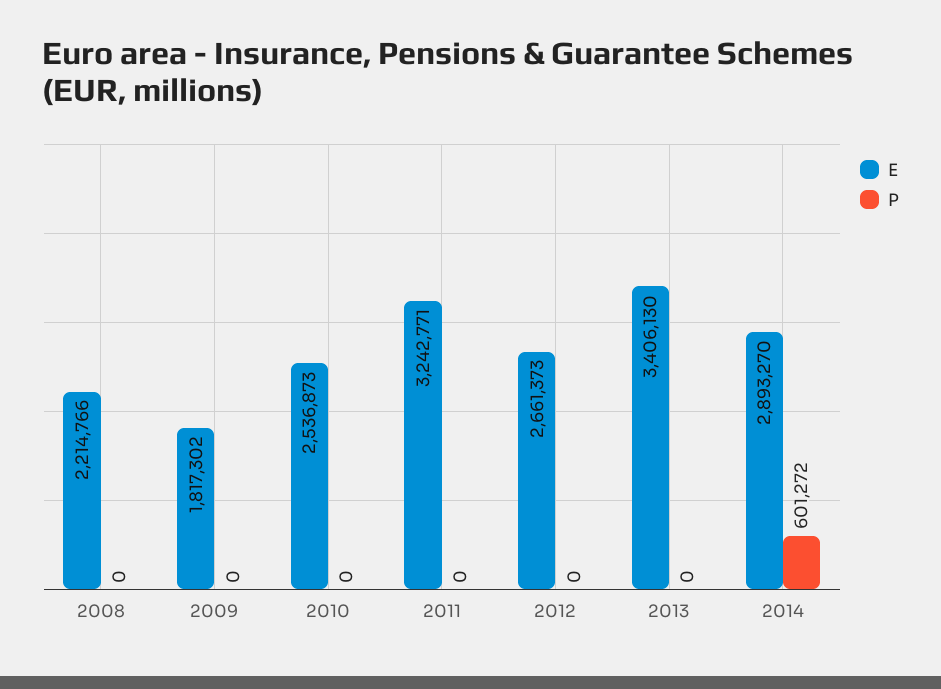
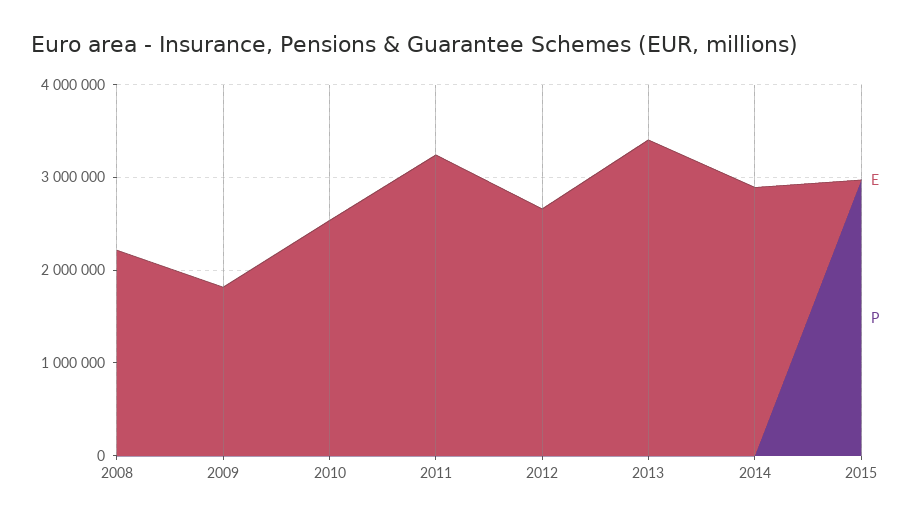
P, 2014: 601272 -> 0
E, 2015: none -> 0
P, 2015: none -> 3000000

